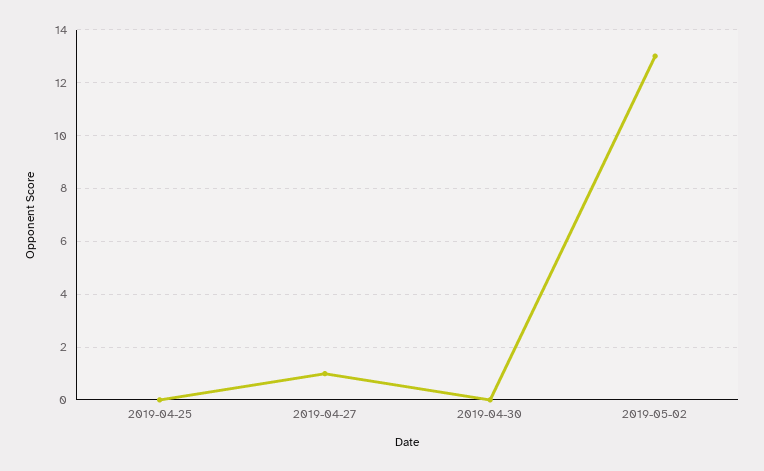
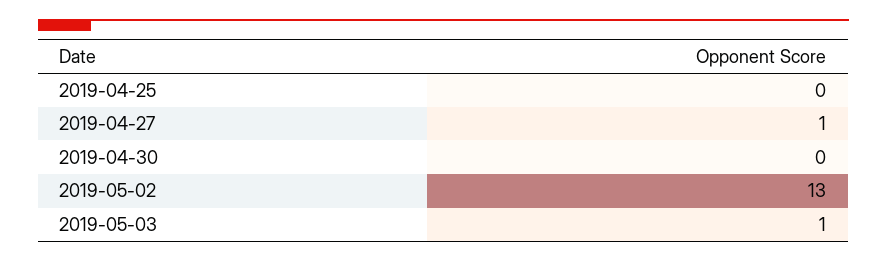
2019-05-03: none -> 1

